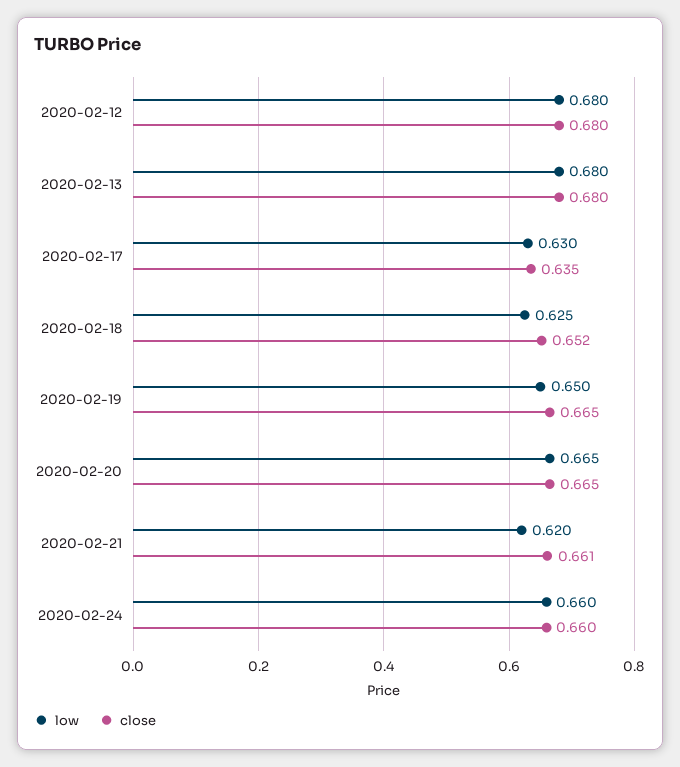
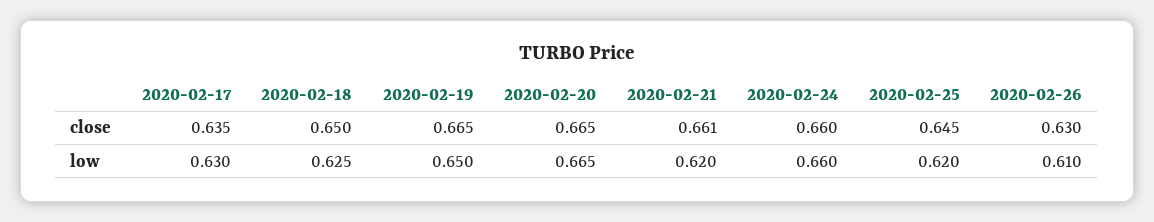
low, 2020-02-12: 0.68 -> none
close, 2020-02-12: 0.68 -> none
low, 2020-02-13: 0.68 -> none
close, 2020-02-13: 0.68 -> none
close, 2020-02-18: 0.652 -> 0.65
close, 2020-02-25: none -> 0.645
close, 2020-02-26: none -> 0.63
low, 2020-02-25: none -> 0.62
low, 2020-02-26: none -> 0.61

